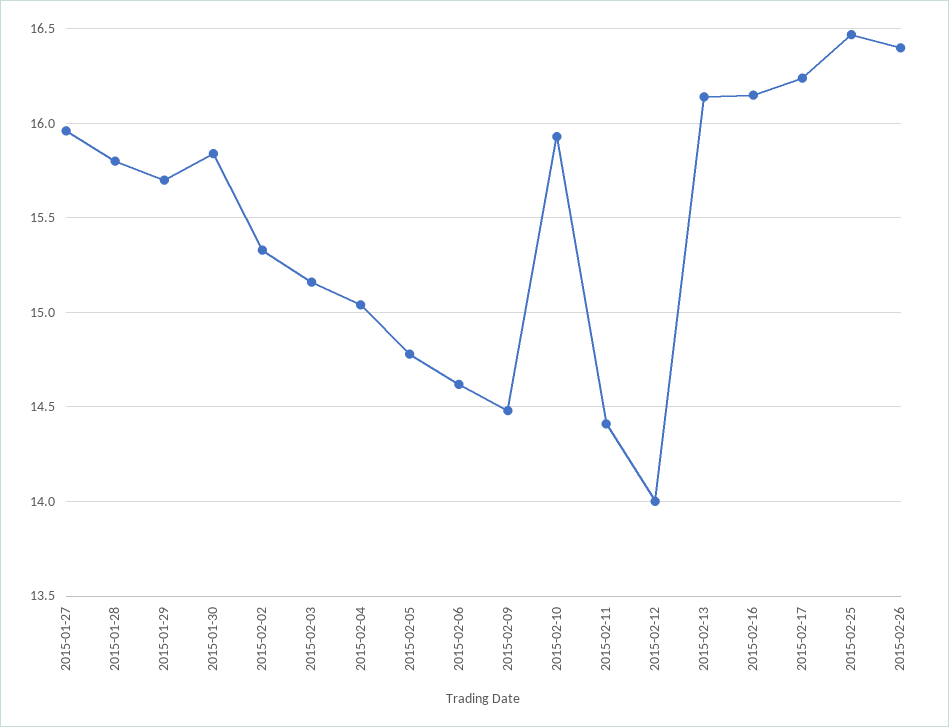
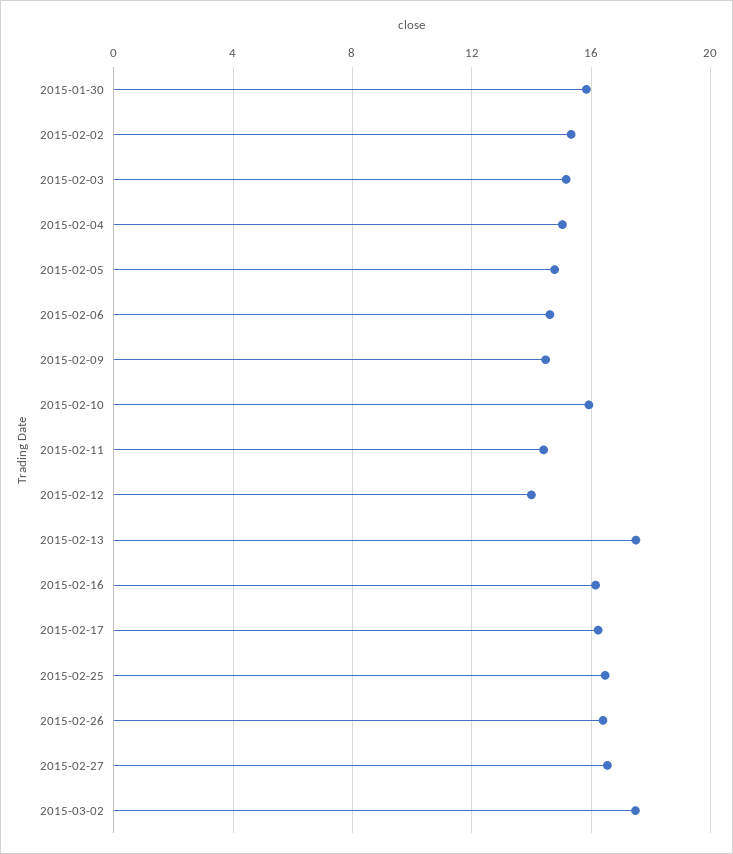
2015-01-27: 15.95 -> none
2015-01-28: 15.8 -> none
2015-01-29: 15.7 -> none
2015-02-13: 16.15 -> 17.5
2015-02-27: none -> 16.5
2015-03-02: none -> 17.5

